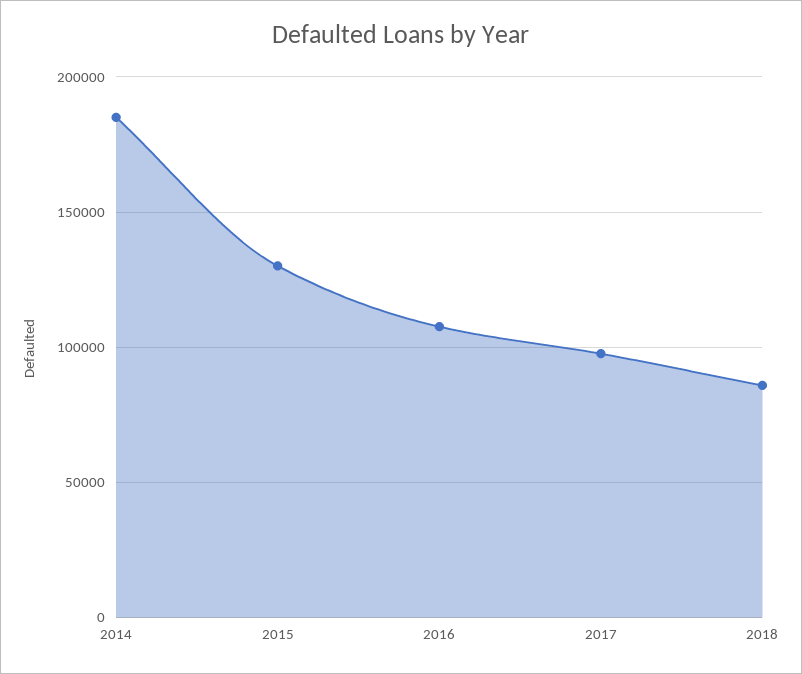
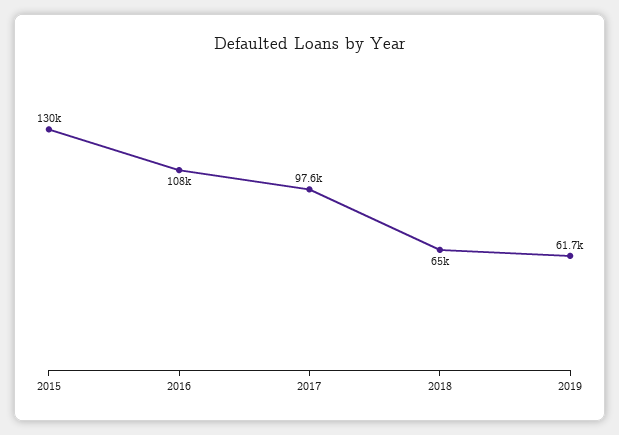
2014: 185000 -> none
2018: 85000 -> 65000
2019: none -> 61700

